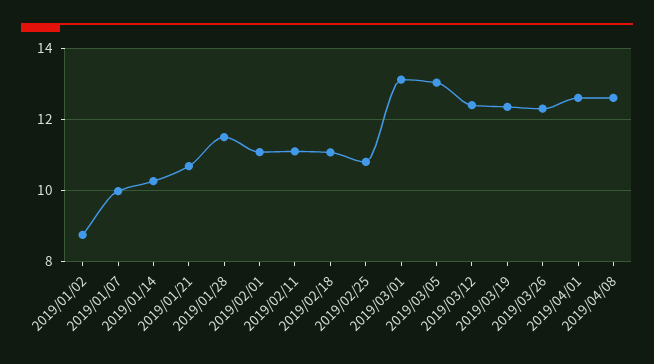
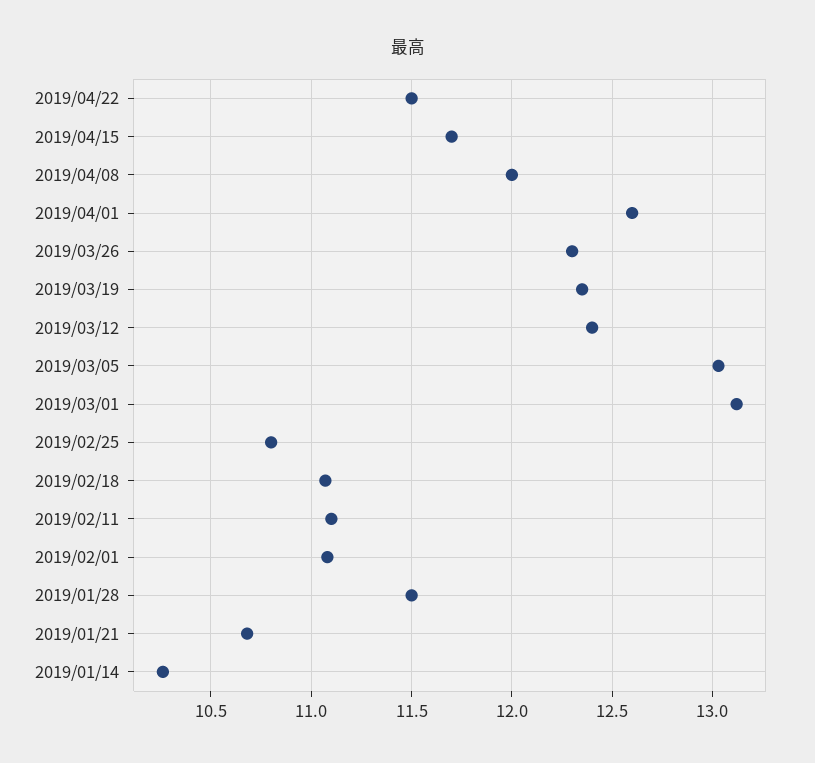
2019/01/02: 8.8 -> none
2019/01/07: 10 -> none
2019/04/08: 12.6 -> 12
2019/04/22: none -> 11.5
2019/04/15: none -> 11.7

